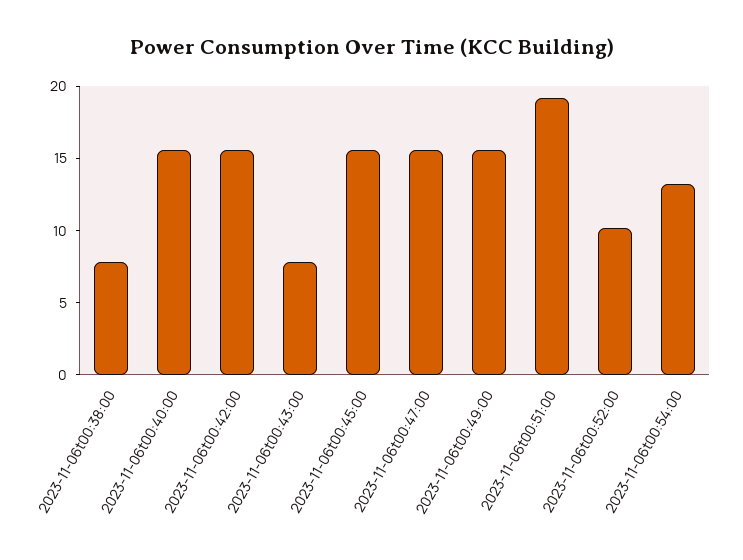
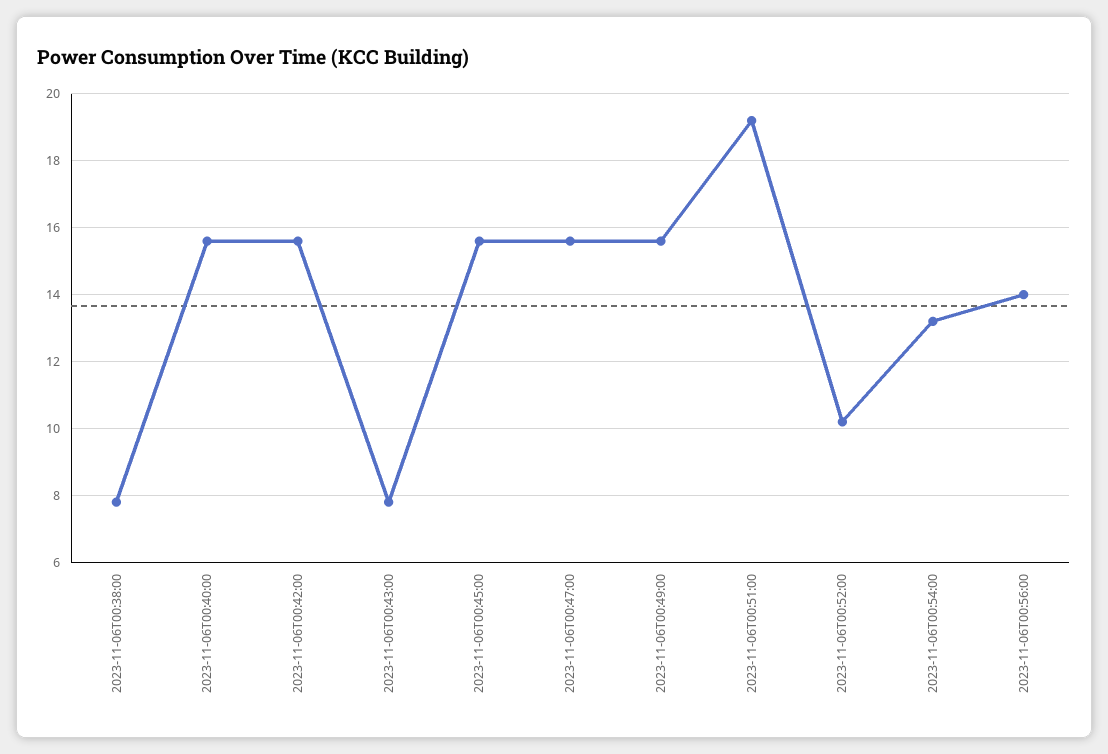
2023-11-06T00:56:00: none -> 14

